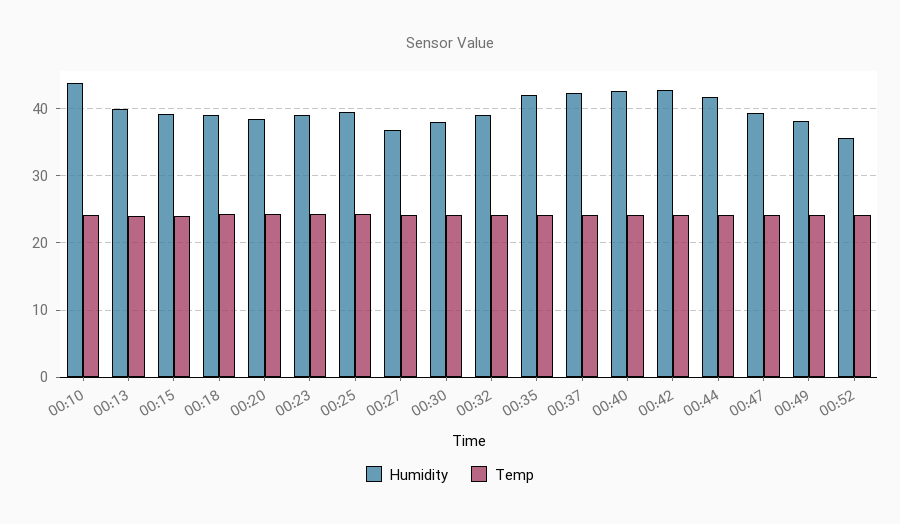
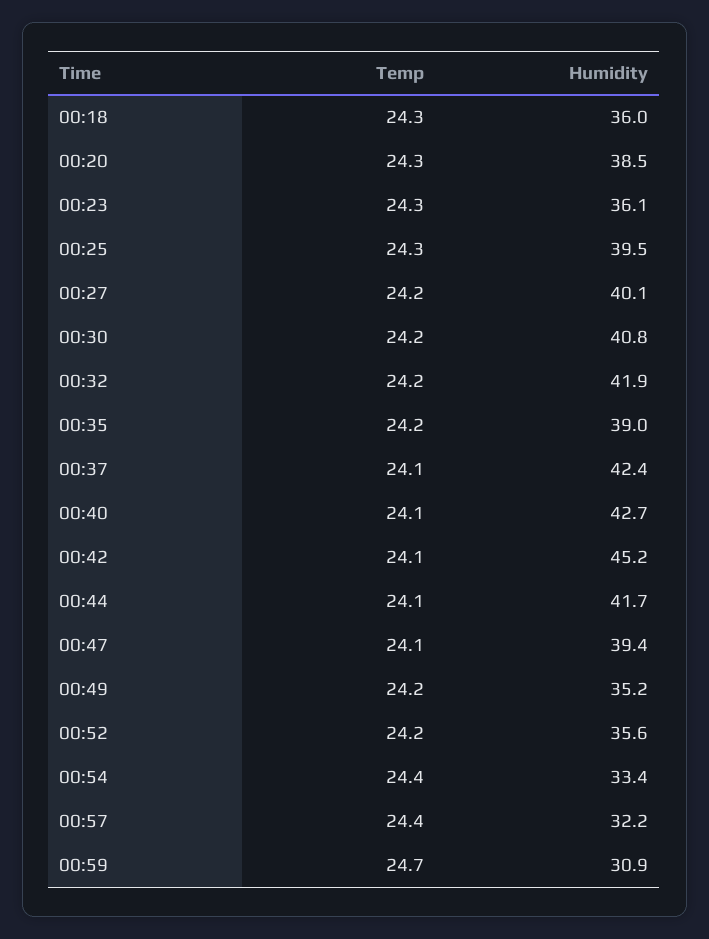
Humidity, 00:10: 44 -> none
Temp, 00:10: 24 -> none
Humidity, 00:13: 40 -> none
Temp, 00:13: 24 -> none
Humidity, 00:15: 39 -> none
Temp, 00:15: 24 -> none
Humidity, 00:18: 39 -> 36
Humidity, 00:23: 39 -> 36.1
Humidity, 00:27: 37 -> 40.1
Humidity, 00:30: 38 -> 40.8
Humidity, 00:32: 39 -> 41.9
Humidity, 00:35: 42 -> 39
Humidity, 00:42: 43 -> 45.2
Humidity, 00:49: 38 -> 35.2
Temp, 00:54: none -> 24.4
Humidity, 00:54: none -> 33.4
Temp, 00:57: none -> 24.4
Humidity, 00:57: none -> 32.2
Temp, 00:59: none -> 24.7
Humidity, 00:59: none -> 30.9

